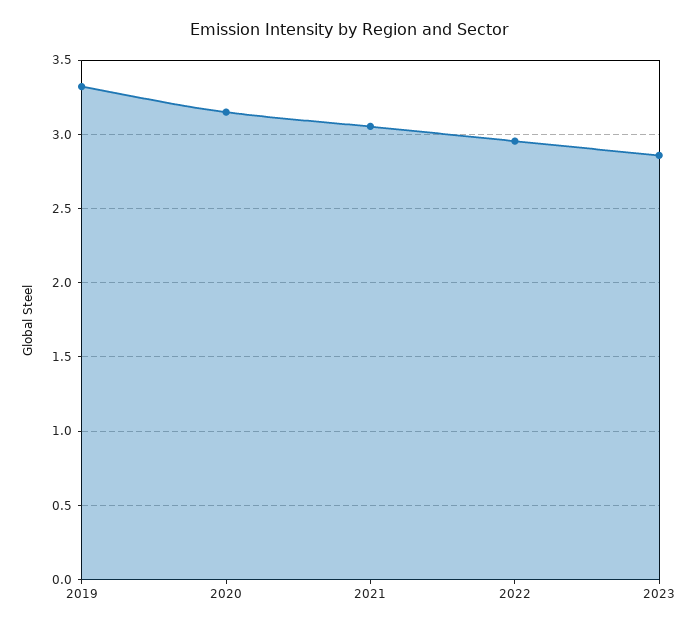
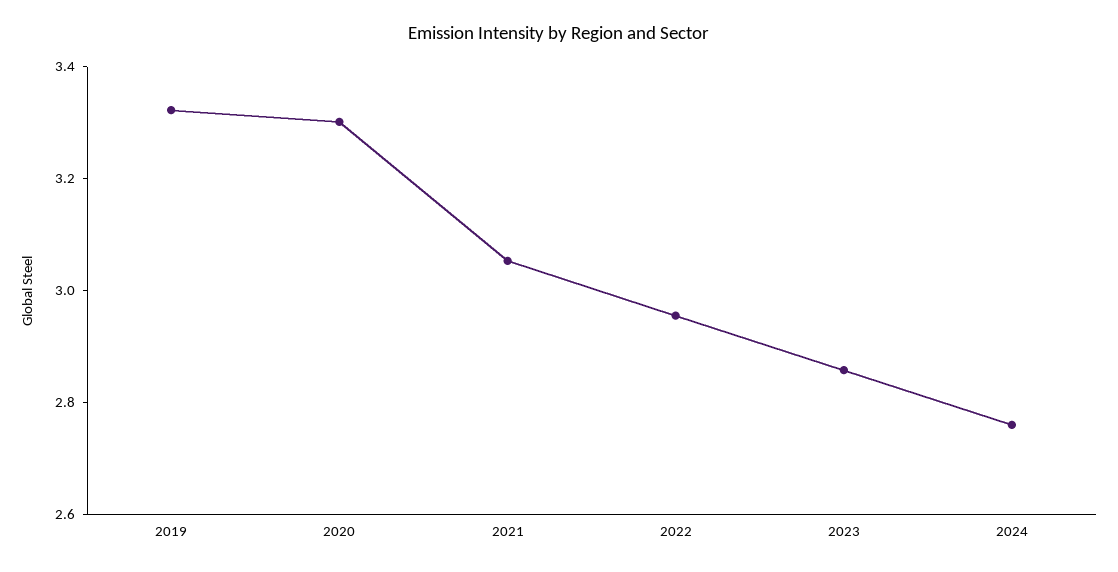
2020: 3.15 -> 3.3
2024: none -> 2.75

